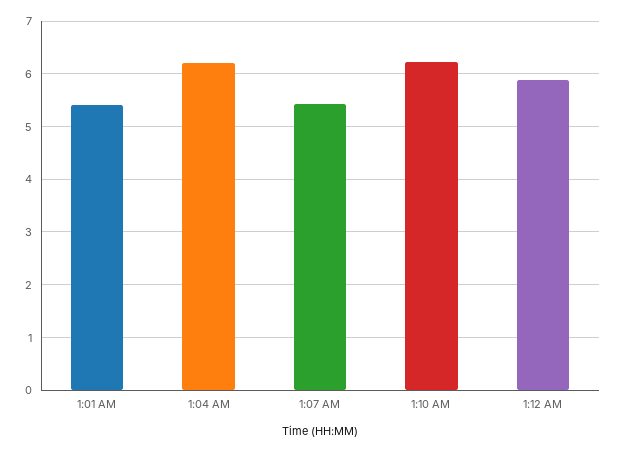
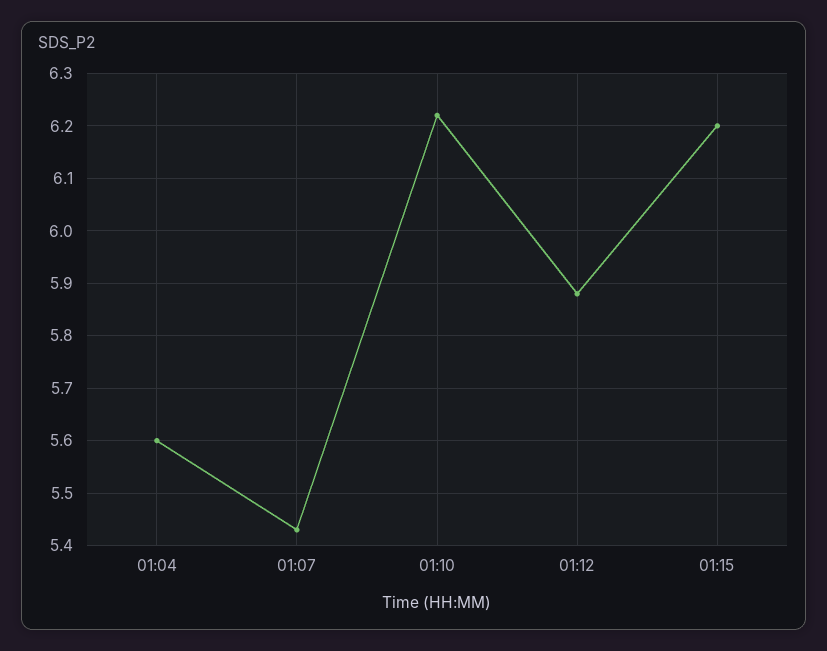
1:01 AM: 5.4 -> none
1:04 AM: 6.2 -> 5.6
01:15: none -> 6.2

